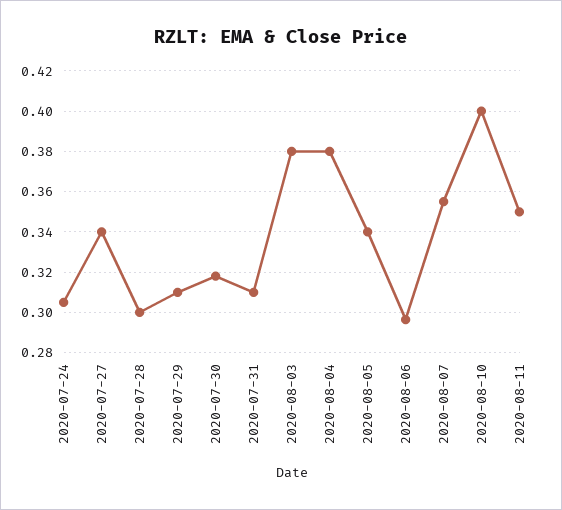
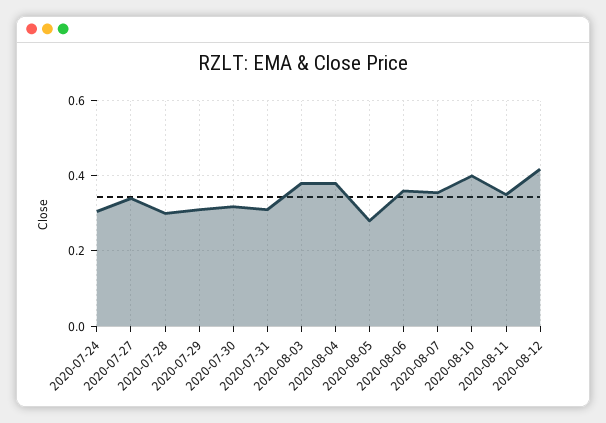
2020-08-05: 0.34 -> 0.28
2020-08-06: 0.295 -> 0.36
2020-08-12: none -> 0.42

